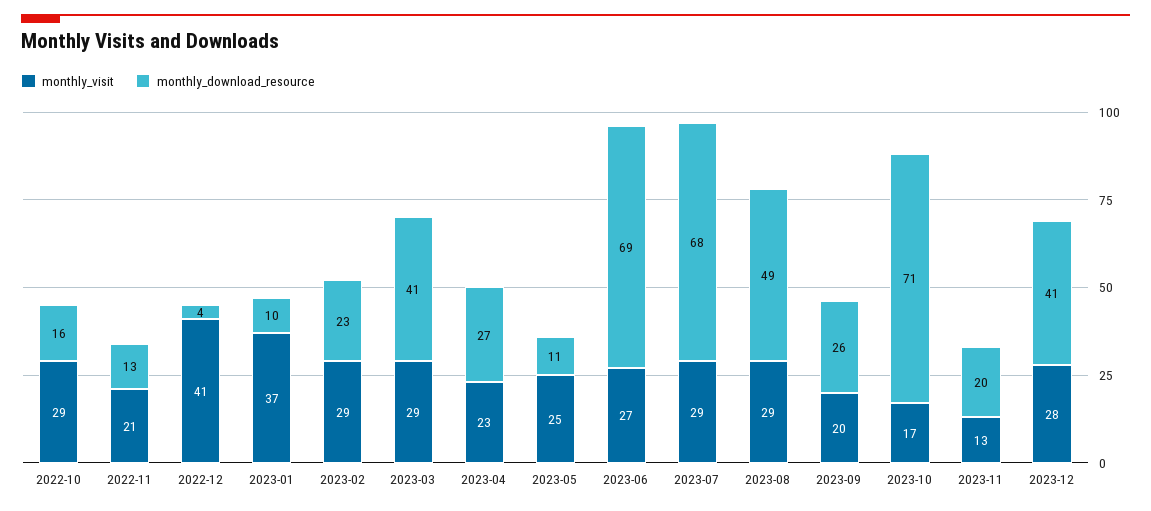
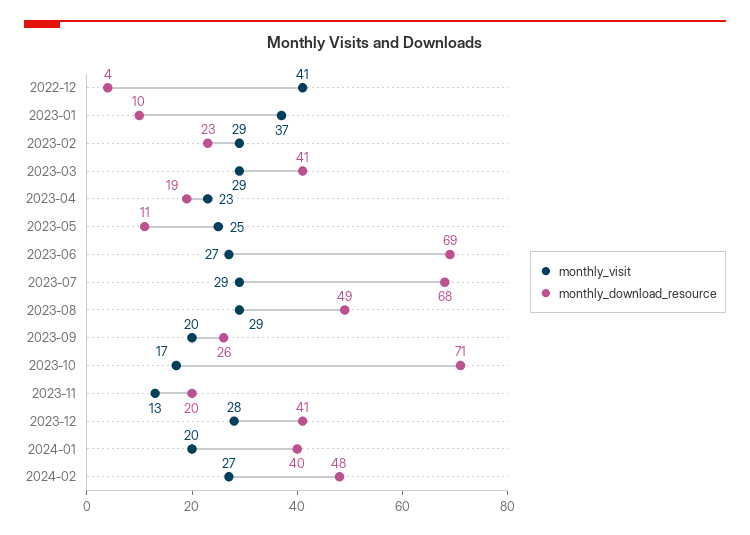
monthly_visit, 2022-10: 29 -> none
monthly_download_resource, 2022-10: 16 -> none
monthly_visit, 2022-11: 21 -> none
monthly_download_resource, 2022-11: 13 -> none
monthly_download_resource, 2023-04: 27 -> 19
monthly_visit, 2024-01: none -> 20
monthly_download_resource, 2024-01: none -> 40
monthly_visit, 2024-02: none -> 27
monthly_download_resource, 2024-02: none -> 48

